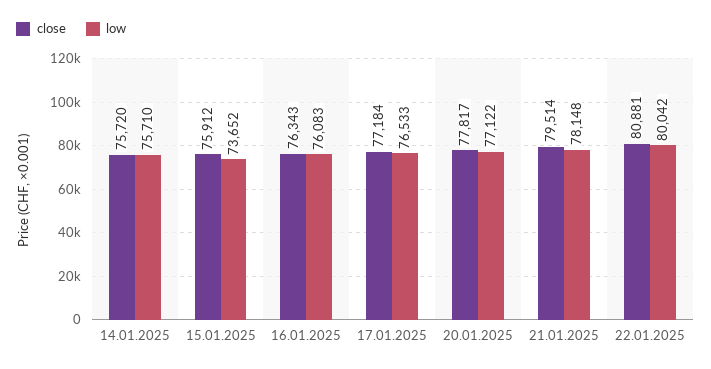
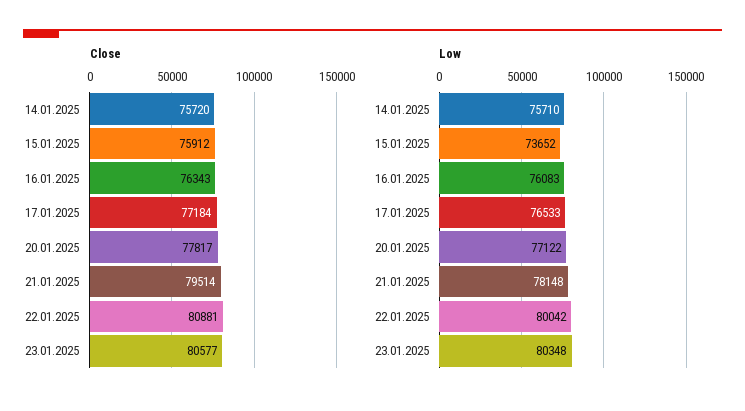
close, 23.01.2025: none -> 80577
low, 23.01.2025: none -> 80348

